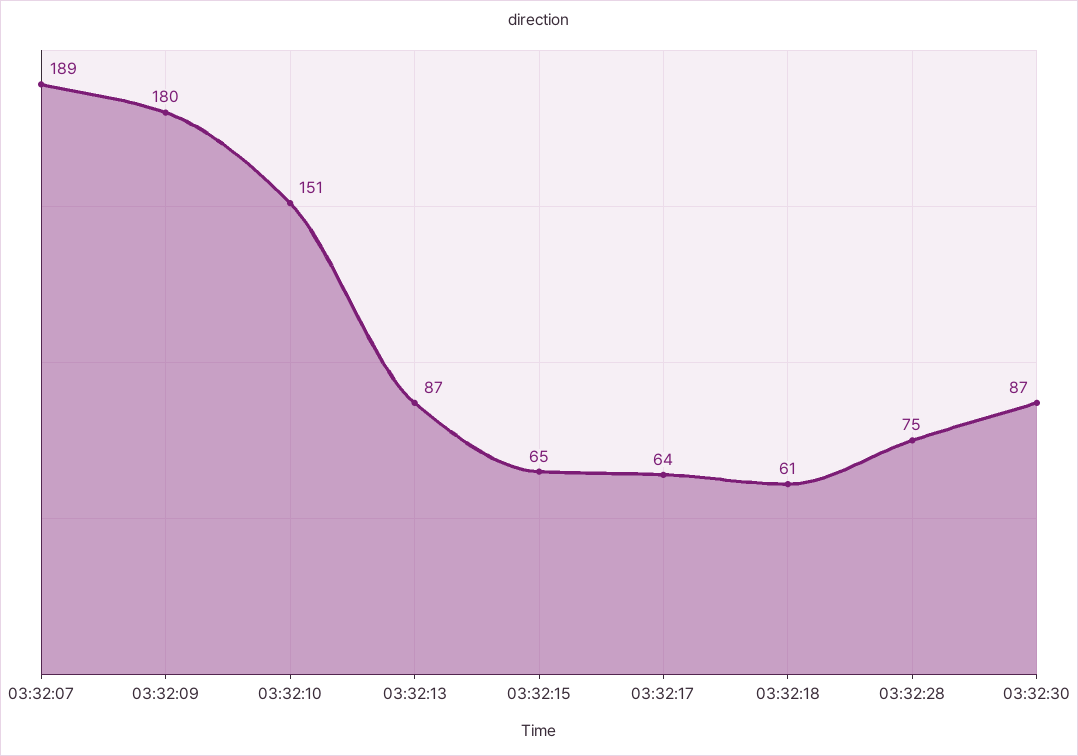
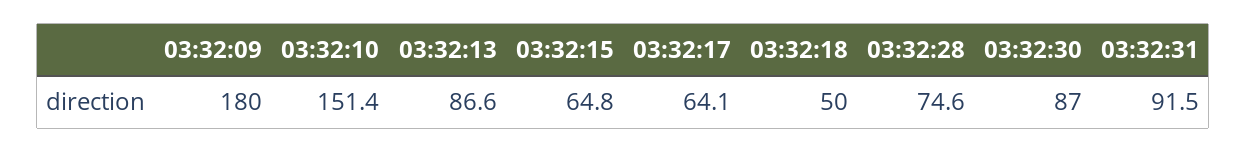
03:32:07: 189 -> none
03:32:18: 61 -> 50
03:32:31: none -> 91.5

